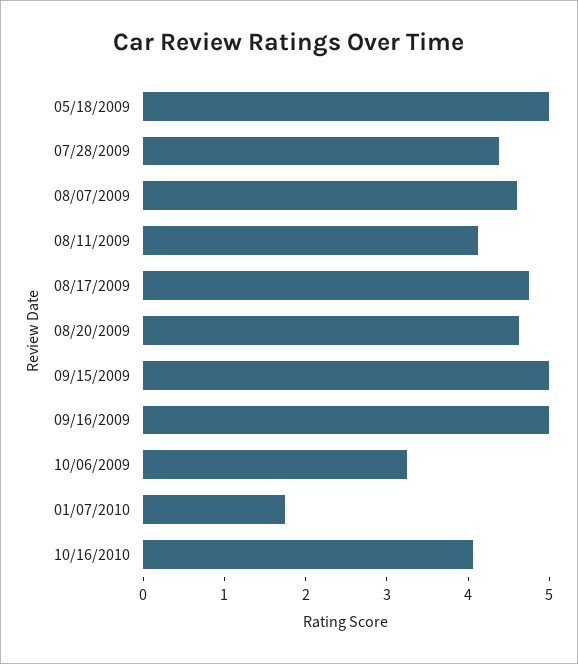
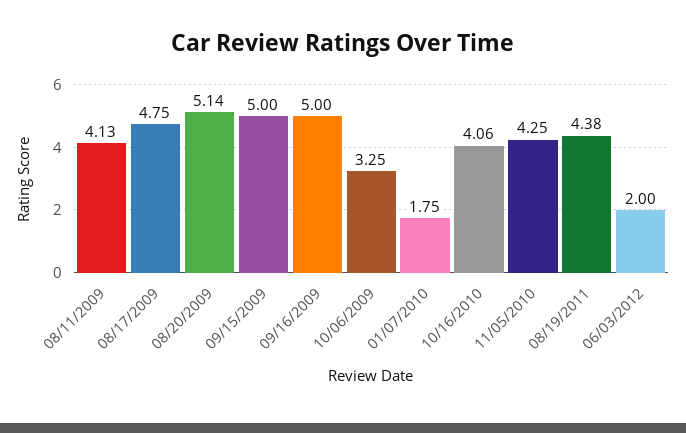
05/18/2009: 5 -> none
07/28/2009: 4.4 -> none
08/07/2009: 4.6 -> none
08/20/2009: 4.6 -> 5.14
11/05/2010: none -> 4.25
08/19/2011: none -> 4.38
06/03/2012: none -> 2

